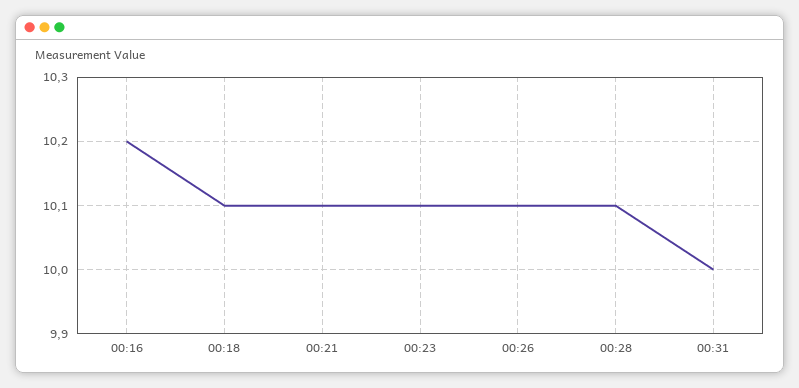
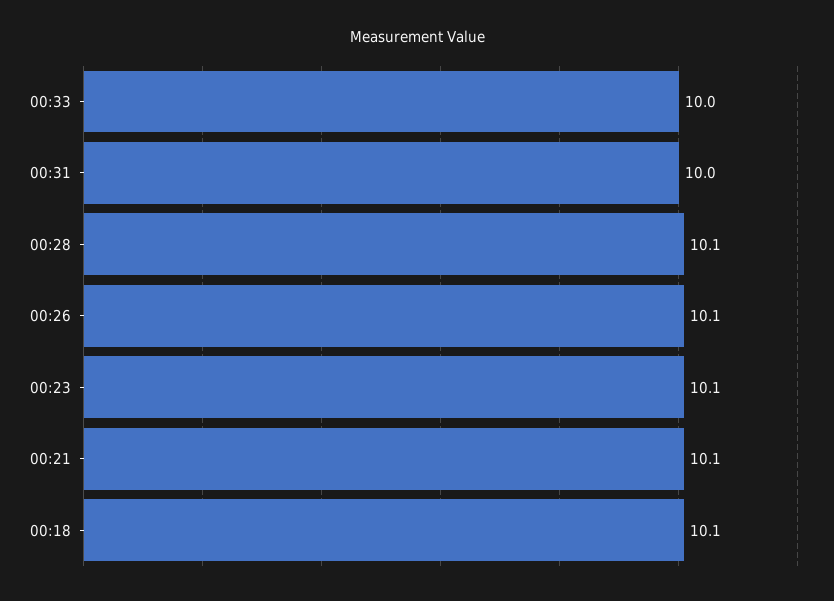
00:16: 10.2 -> none
00:33: none -> 10

